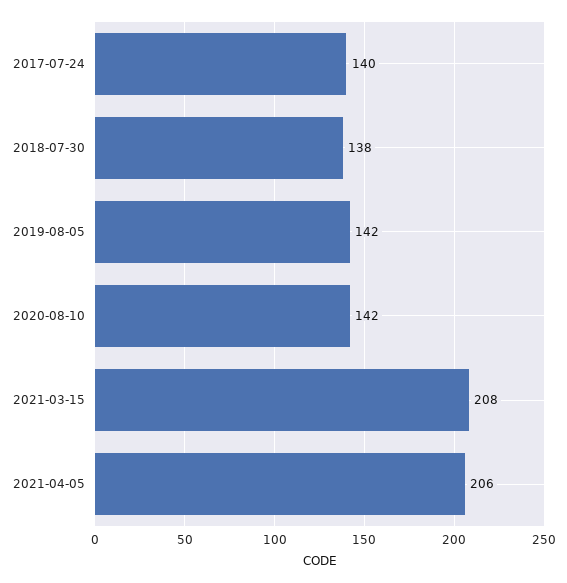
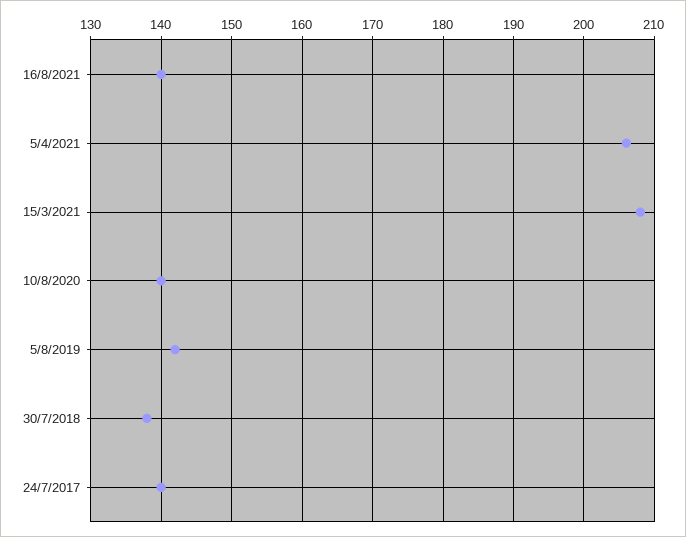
2020-08-10: 142 -> 140
16/8/2021: none -> 140

